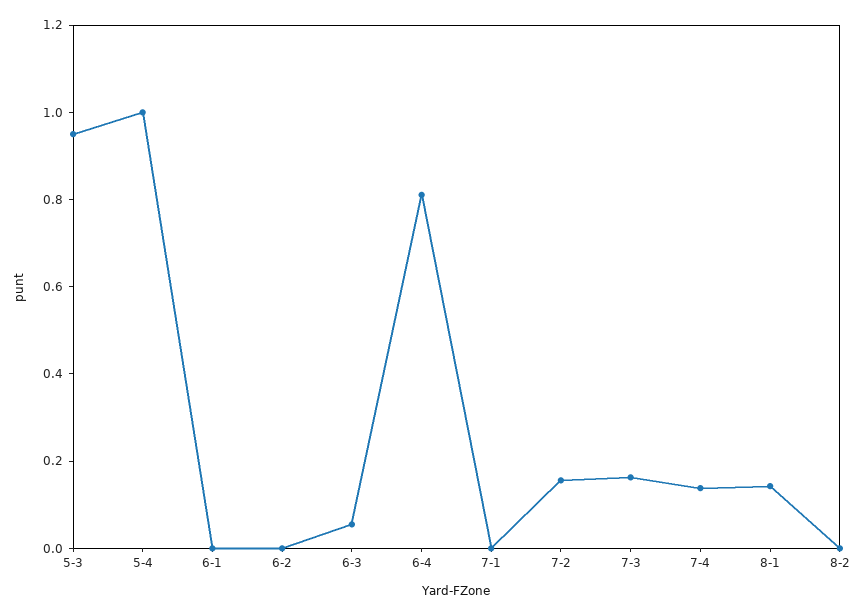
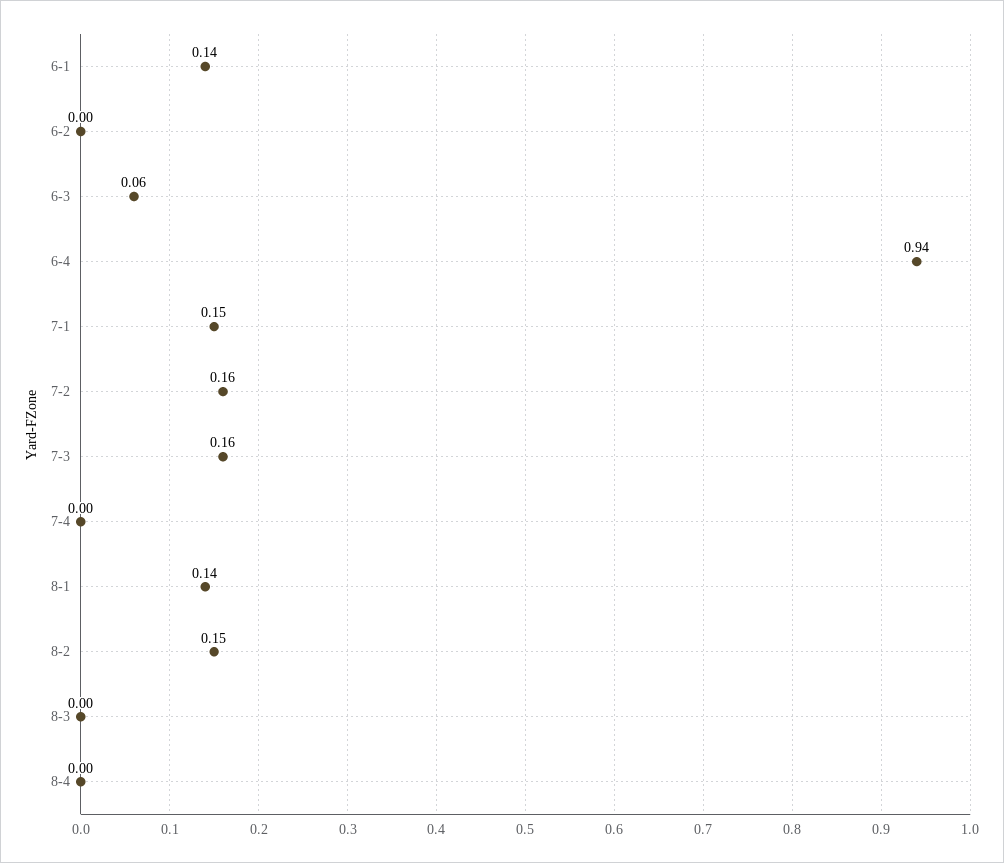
5-3: 0.95 -> none
5-4: 1 -> none
6-1: 0 -> 0.14
6-4: 0.8 -> 0.94
7-1: 0 -> 0.15
7-4: 0.15 -> 0
8-2: 0 -> 0.15
8-3: none -> 0
8-4: none -> 0

